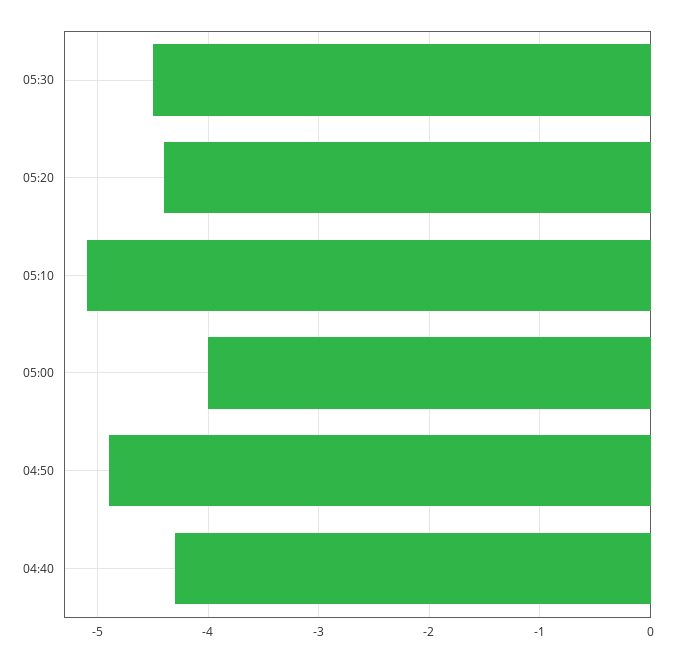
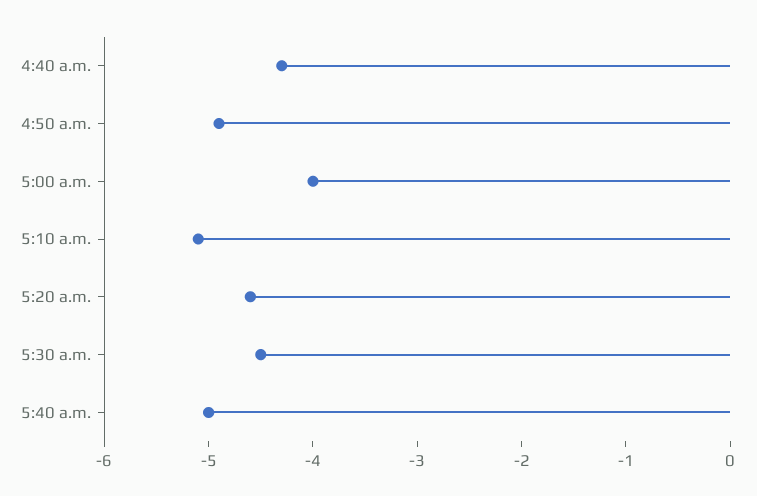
05:20: -4.4 -> -4.6
5:40 a.m.: none -> -5

